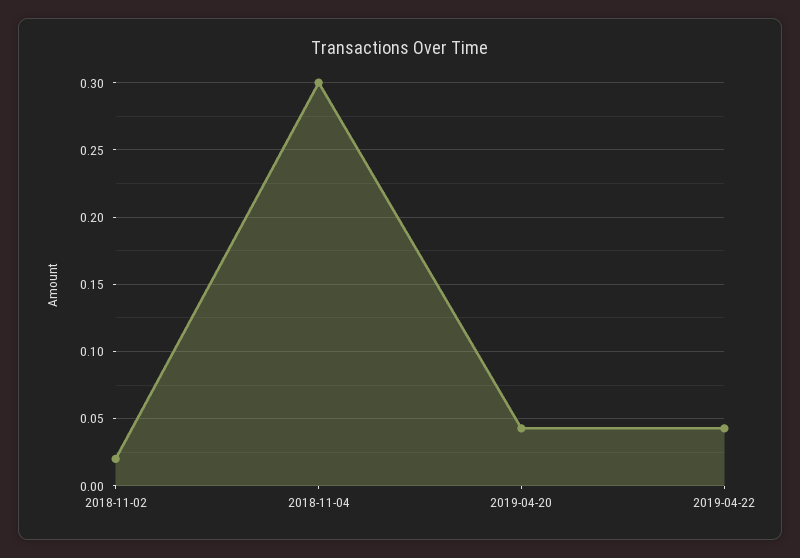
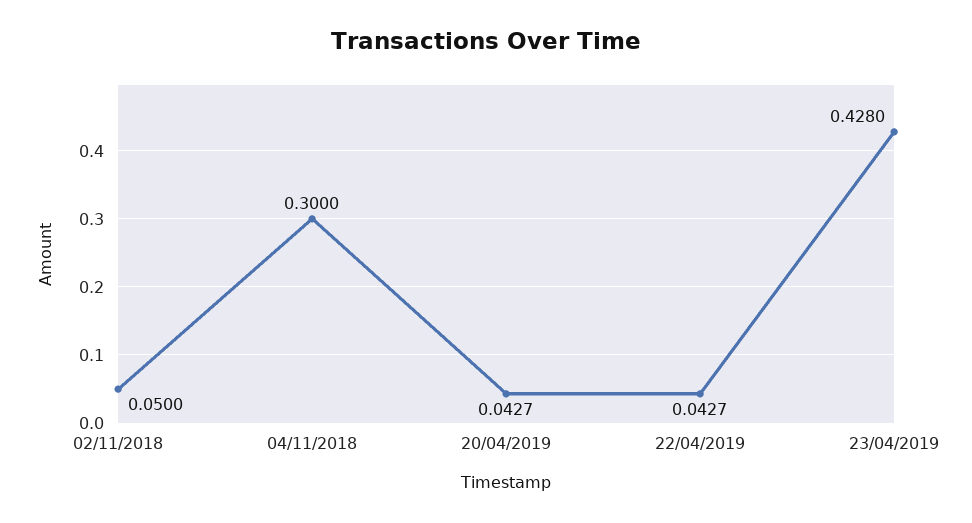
2018-11-02: 0.02 -> 0.05
23/04/2019: none -> 0.428

